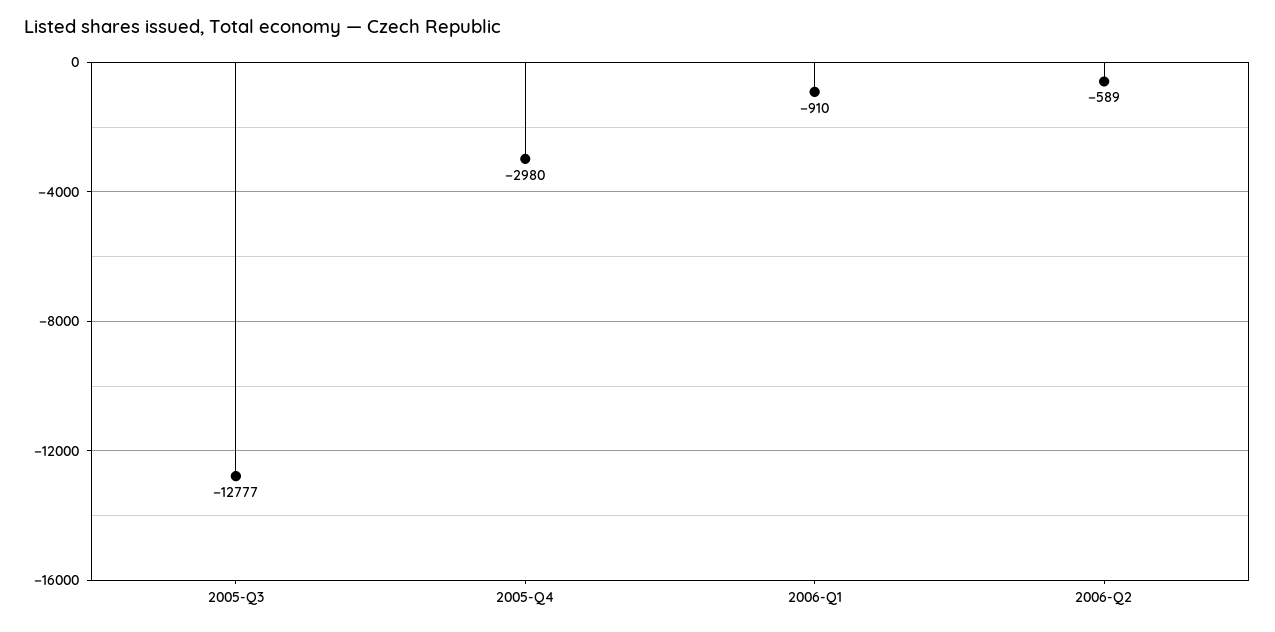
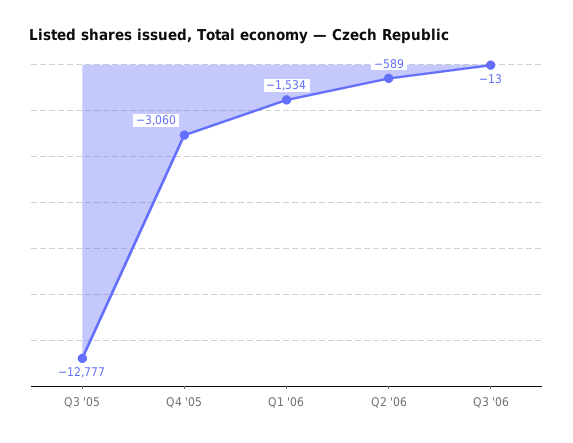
2005-Q4: -2980 -> -3060
2006-Q1: -910 -> -1534
Q3 '06: none -> -13

